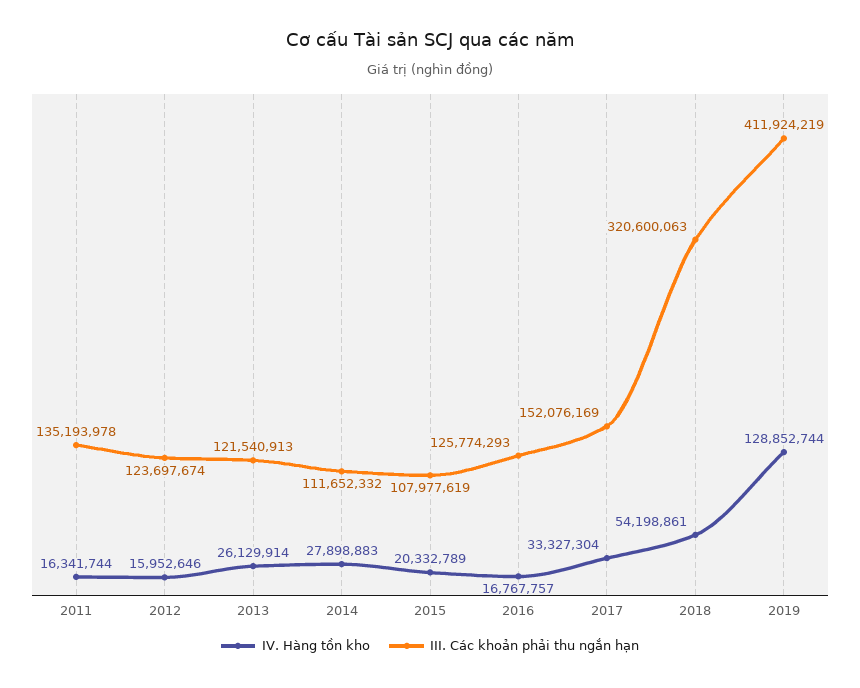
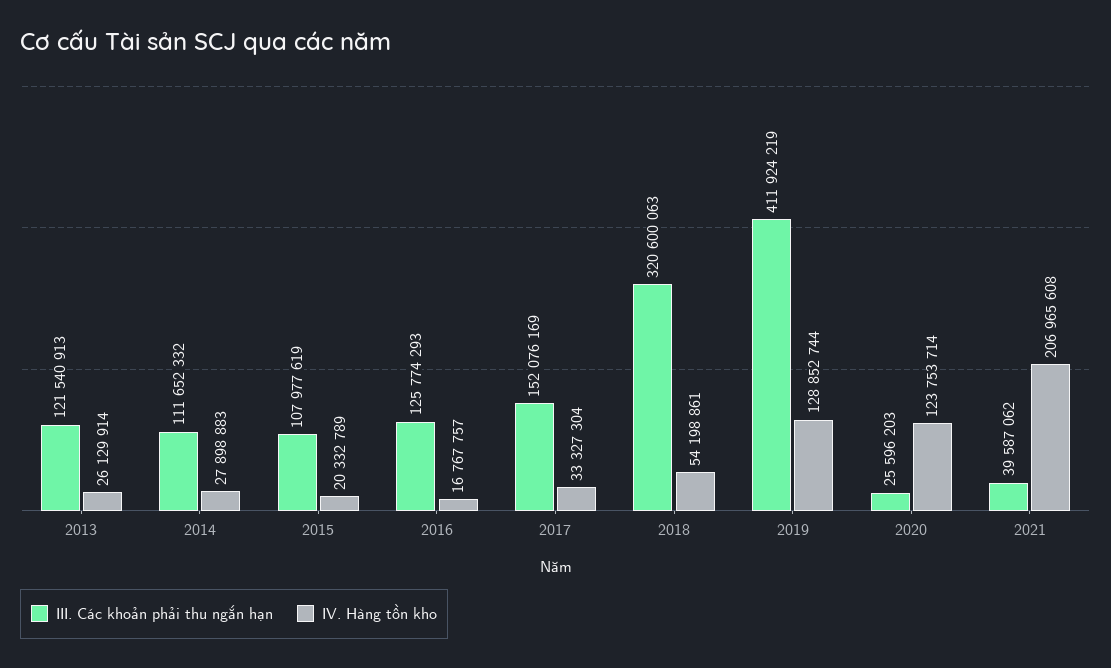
IV. Hàng tồn kho, 2011: 16341744 -> none
III. Các khoản phải thu ngắn hạn, 2011: 135193978 -> none
IV. Hàng tồn kho, 2012: 15952646 -> none
III. Các khoản phải thu ngắn hạn, 2012: 123697674 -> none
III. Các khoản phải thu ngắn hạn, 2020: none -> 25596203
IV. Hàng tồn kho, 2020: none -> 123753714
III. Các khoản phải thu ngắn hạn, 2021: none -> 39587062
IV. Hàng tồn kho, 2021: none -> 206965608

